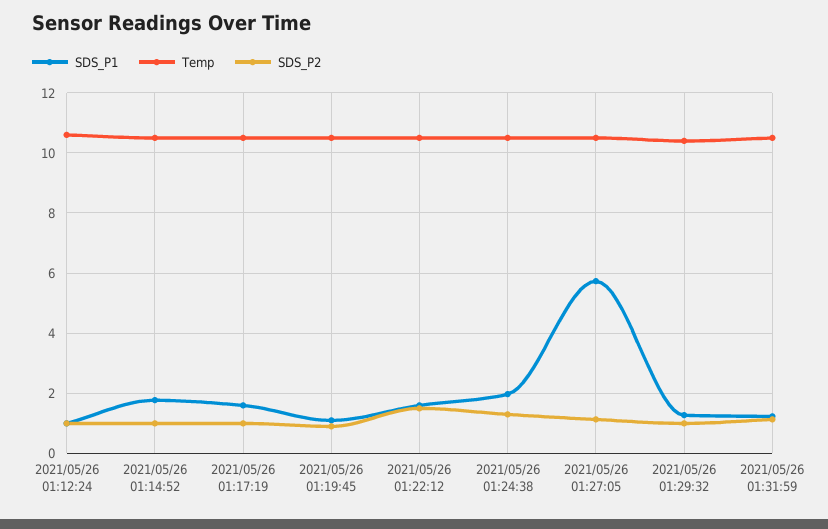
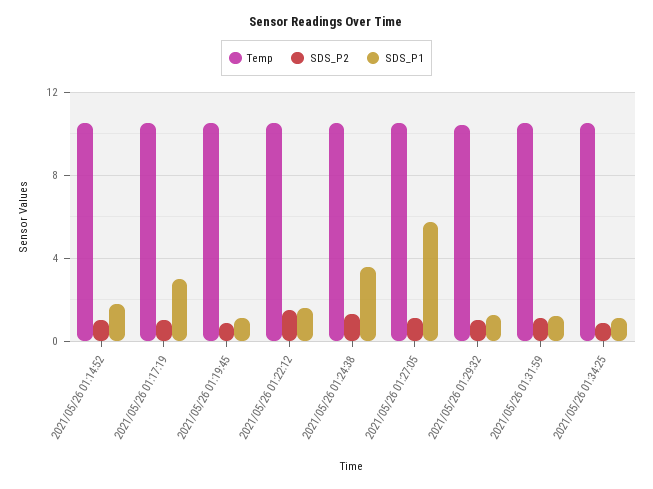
SDS_P1, 2021/05/26 01:12:24: 1 -> none
Temp, 2021/05/26 01:12:24: 10.6 -> none
SDS_P2, 2021/05/26 01:12:24: 1 -> none
SDS_P1, 2021/05/26 01:17:19: 1.6 -> 3
SDS_P1, 2021/05/26 01:24:38: 2 -> 3.5
Temp, 2021/05/26 01:34:25: none -> 10.5
SDS_P2, 2021/05/26 01:34:25: none -> 1
SDS_P1, 2021/05/26 01:34:25: none -> 1

